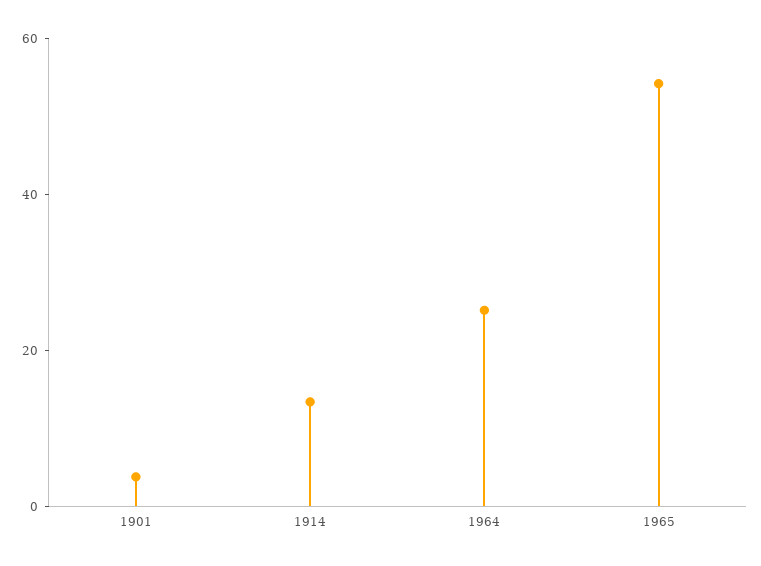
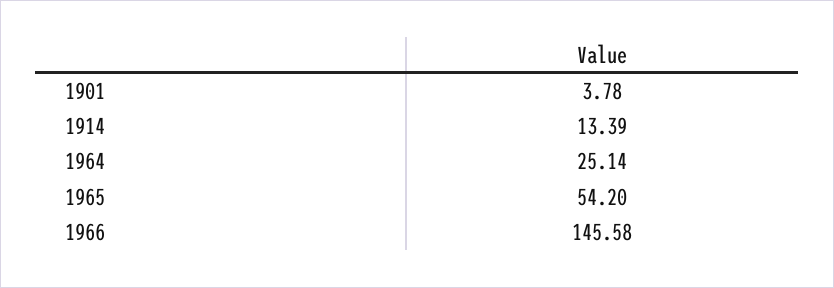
1966: none -> 145.58

